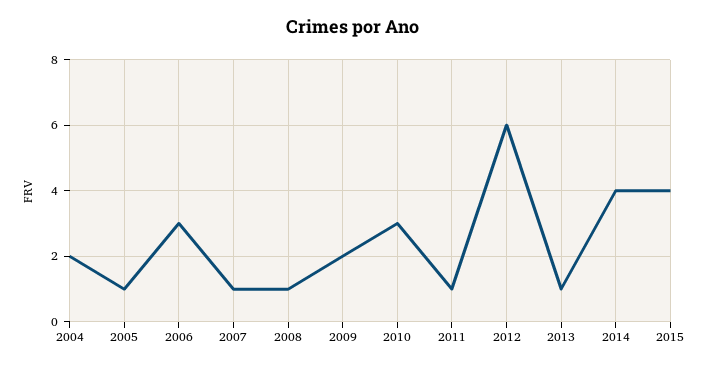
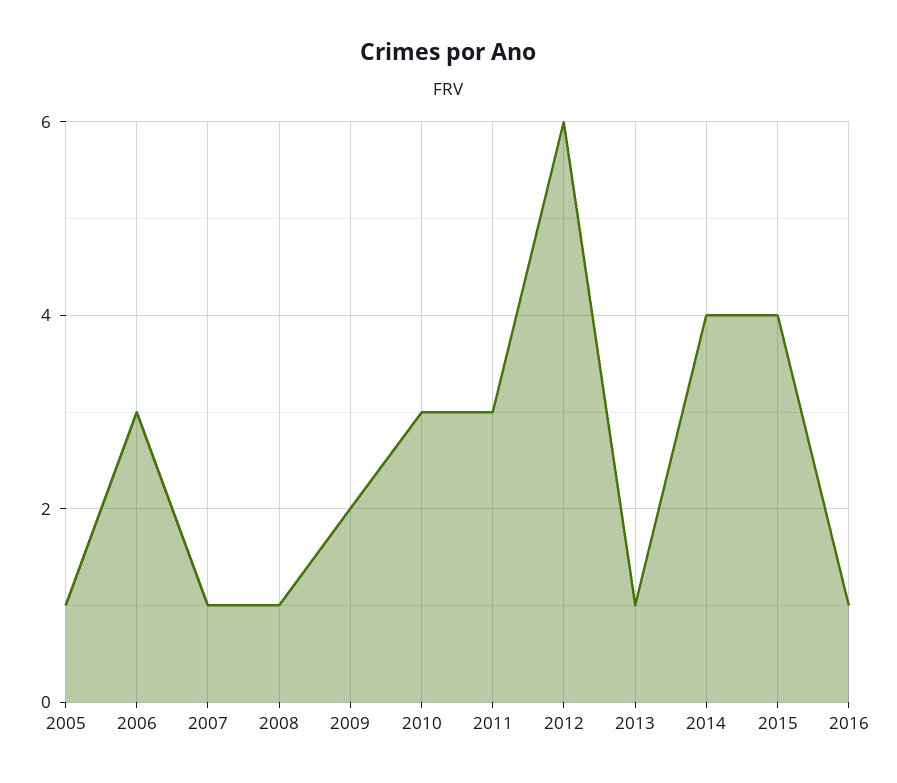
2004: 2 -> none
2011: 1 -> 3
2016: none -> 1

